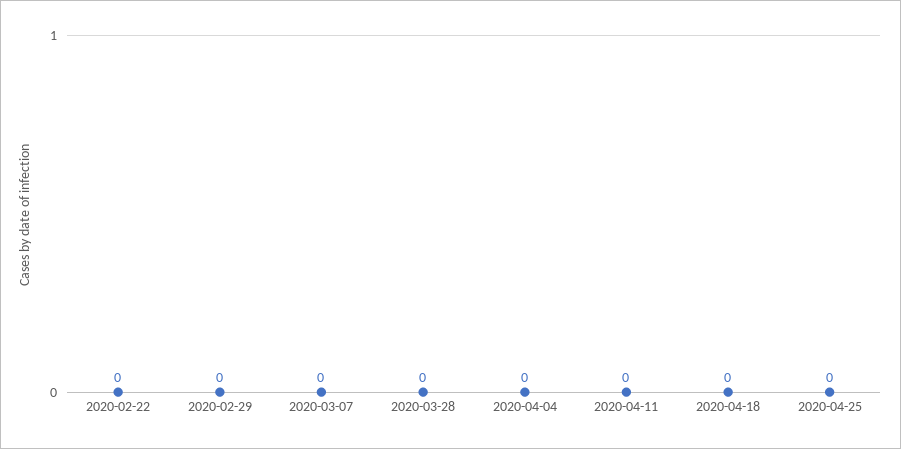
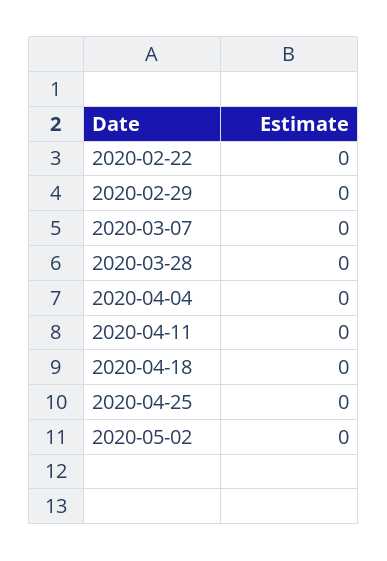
2020-05-02: none -> 0

